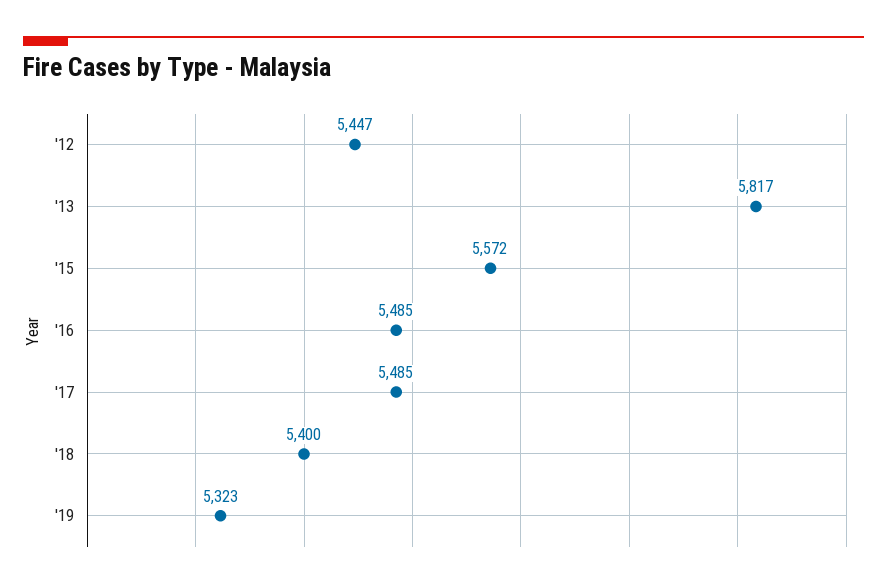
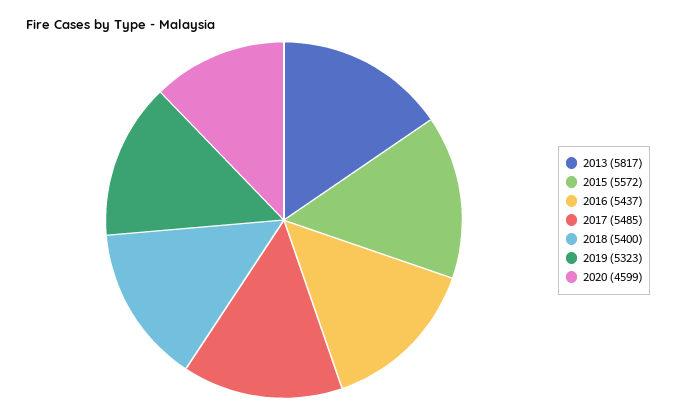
'12: 5447 -> none
'16: 5485 -> 5437
2020: none -> 4599

